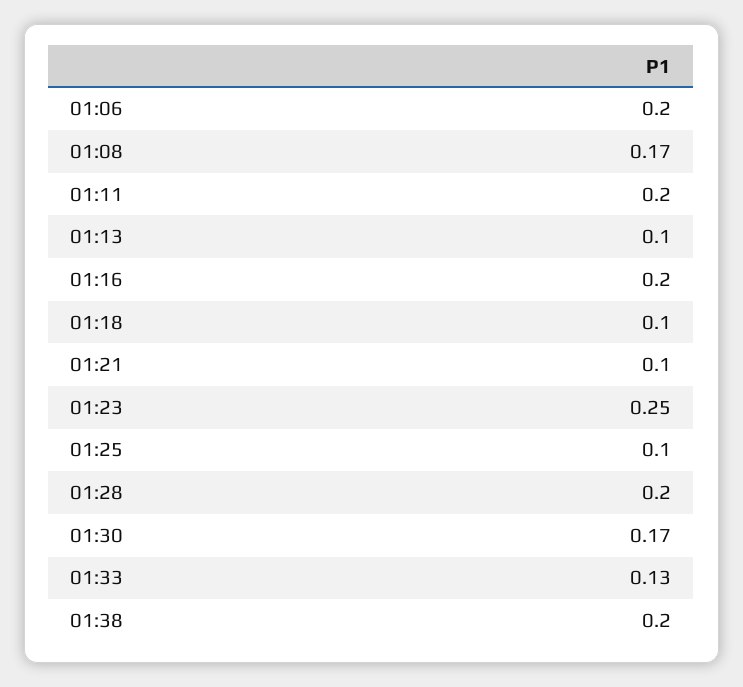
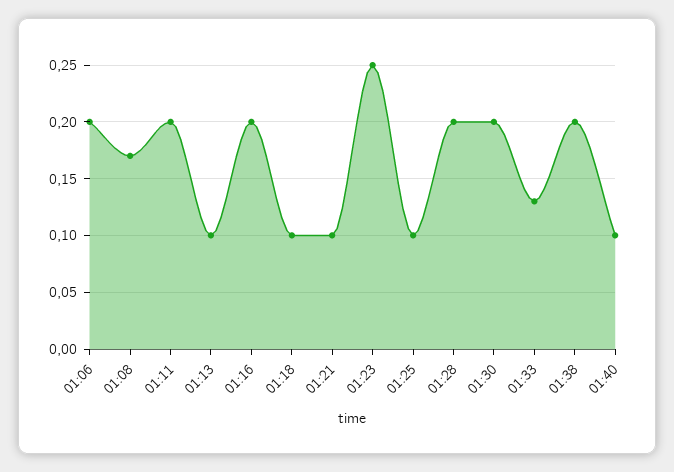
01:30: 0.17 -> 0.2
01:40: none -> 0.1

